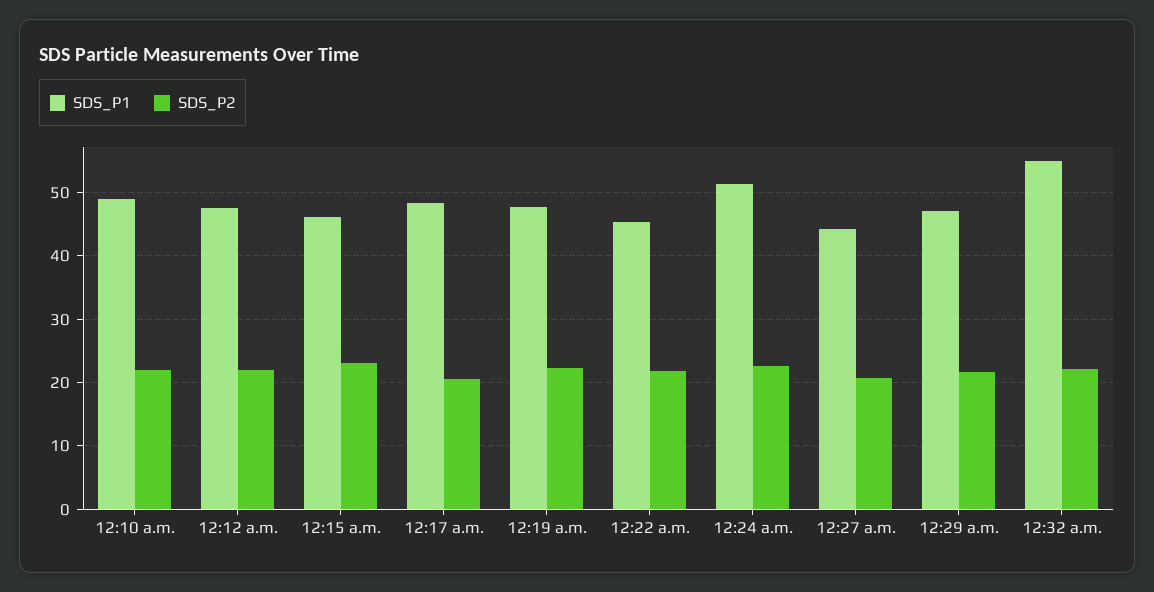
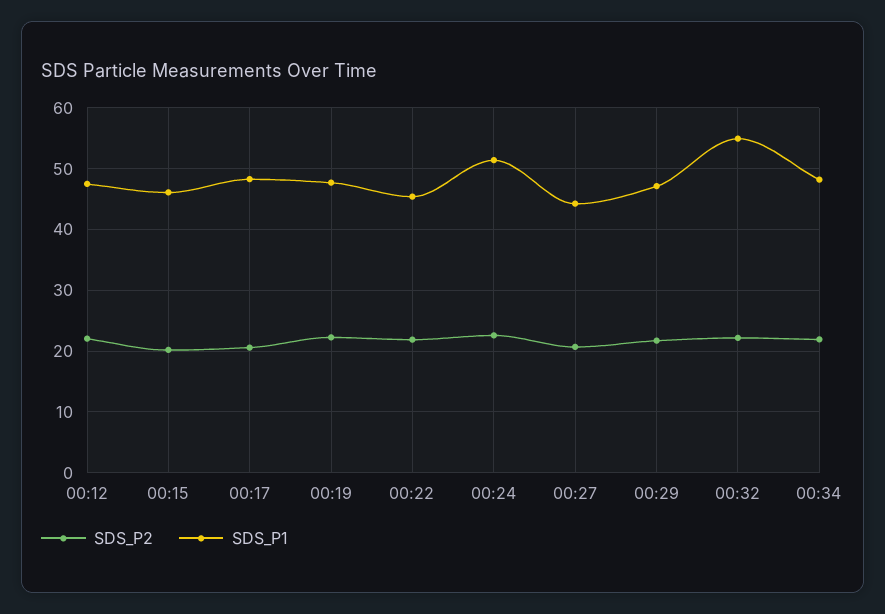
SDS_P1, 12:10 a.m.: 49 -> none
SDS_P2, 12:10 a.m.: 22 -> none
SDS_P2, 12:15 a.m.: 23 -> 20
SDS_P2, 00:34: none -> 22
SDS_P1, 00:34: none -> 48

